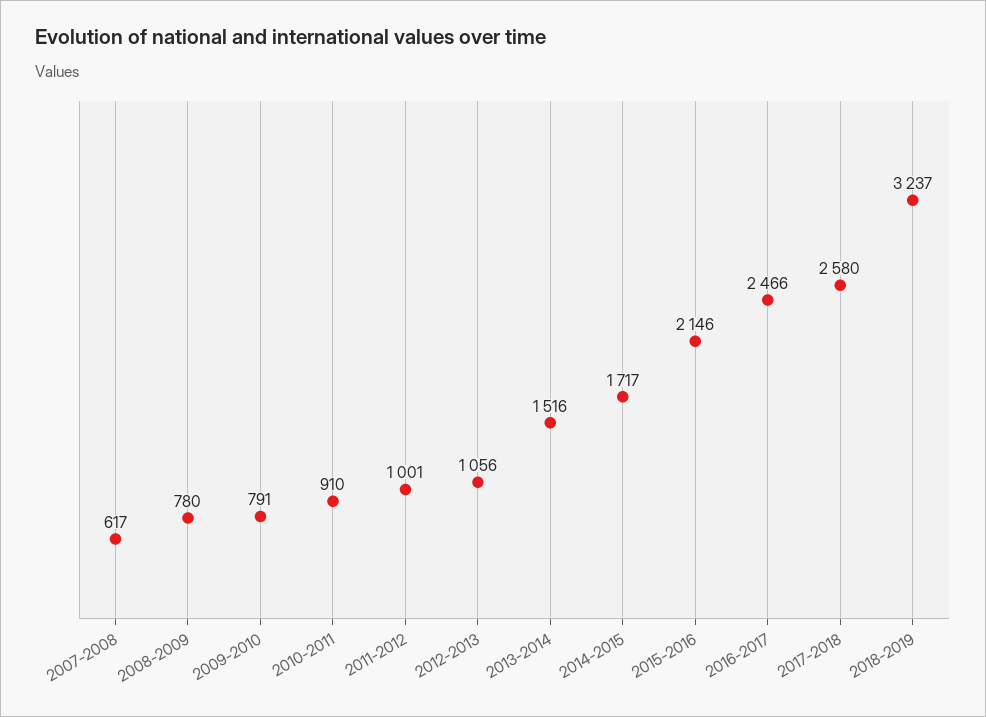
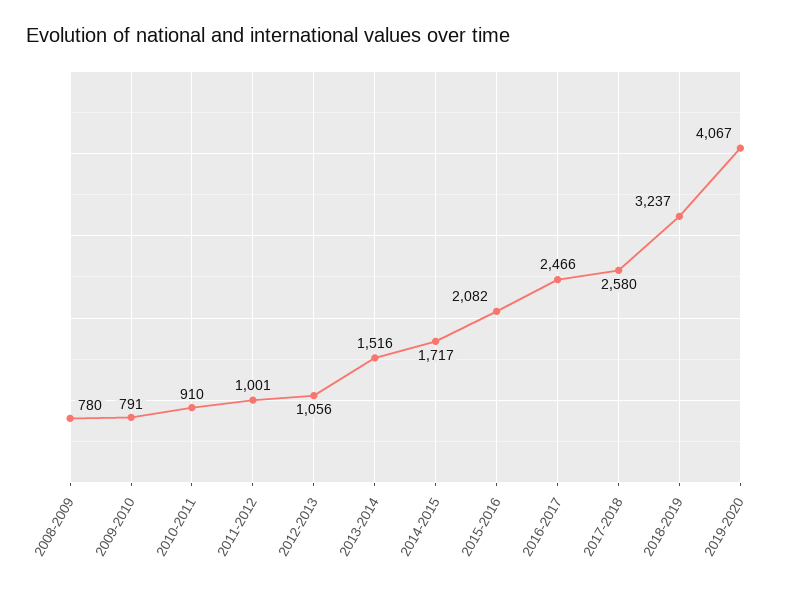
2007-2008: 617 -> none
2015-2016: 2146 -> 2082
2019-2020: none -> 4067

